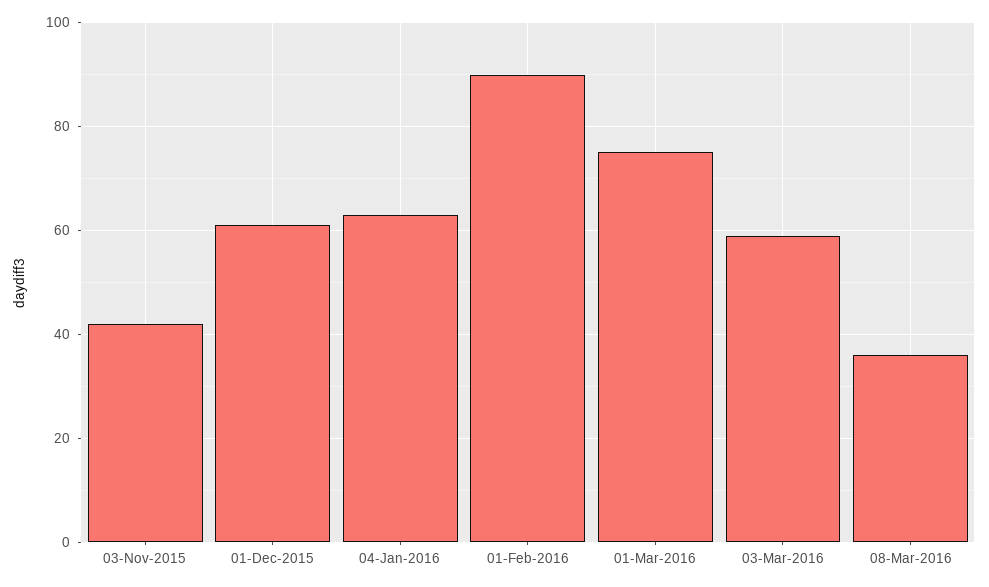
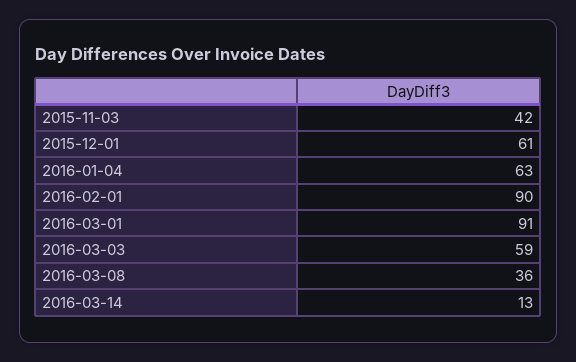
01-Mar-2016: 75 -> 91
2016-03-14: none -> 13

